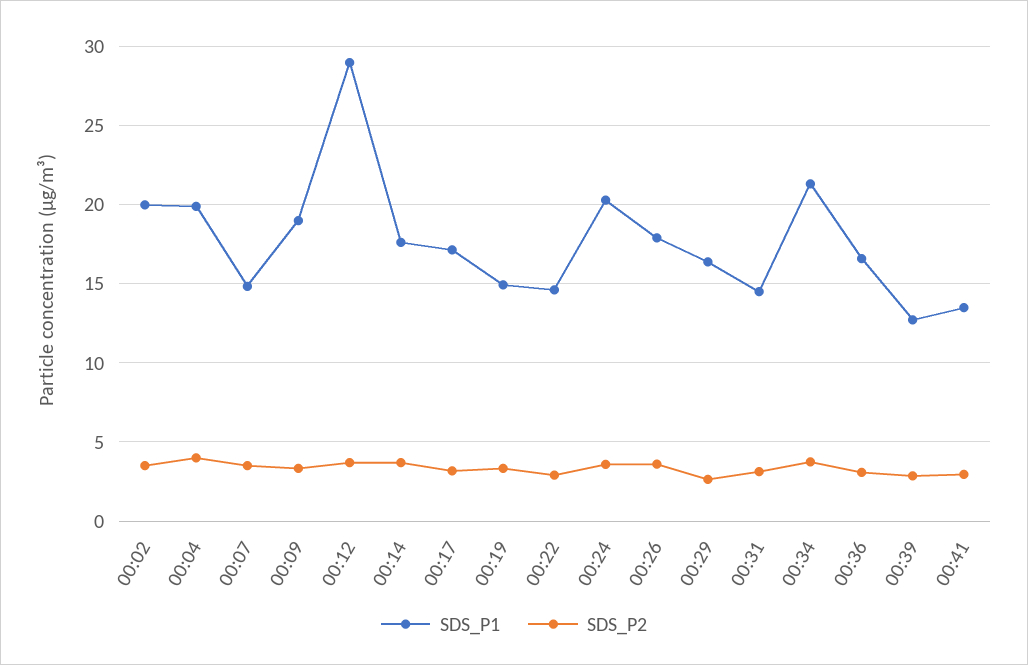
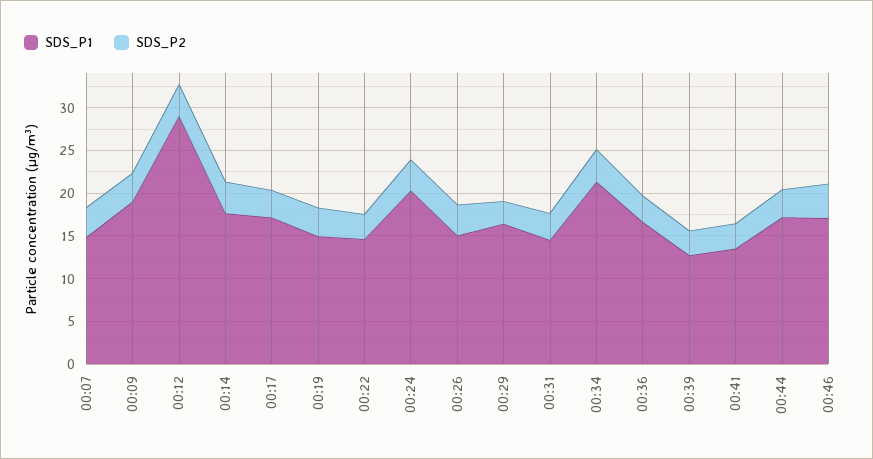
SDS_P1, 00:02: 20 -> none
SDS_P2, 00:02: 3.5 -> none
SDS_P1, 00:04: 20 -> none
SDS_P2, 00:04: 4 -> none
SDS_P1, 00:26: 18 -> 15
SDS_P1, 00:44: none -> 17
SDS_P2, 00:44: none -> 3
SDS_P1, 00:46: none -> 17
SDS_P2, 00:46: none -> 4

